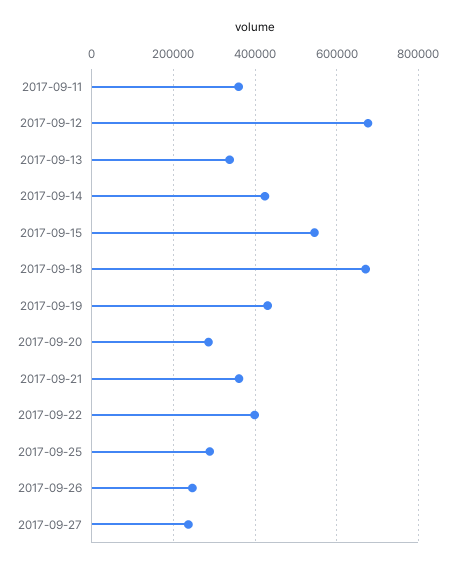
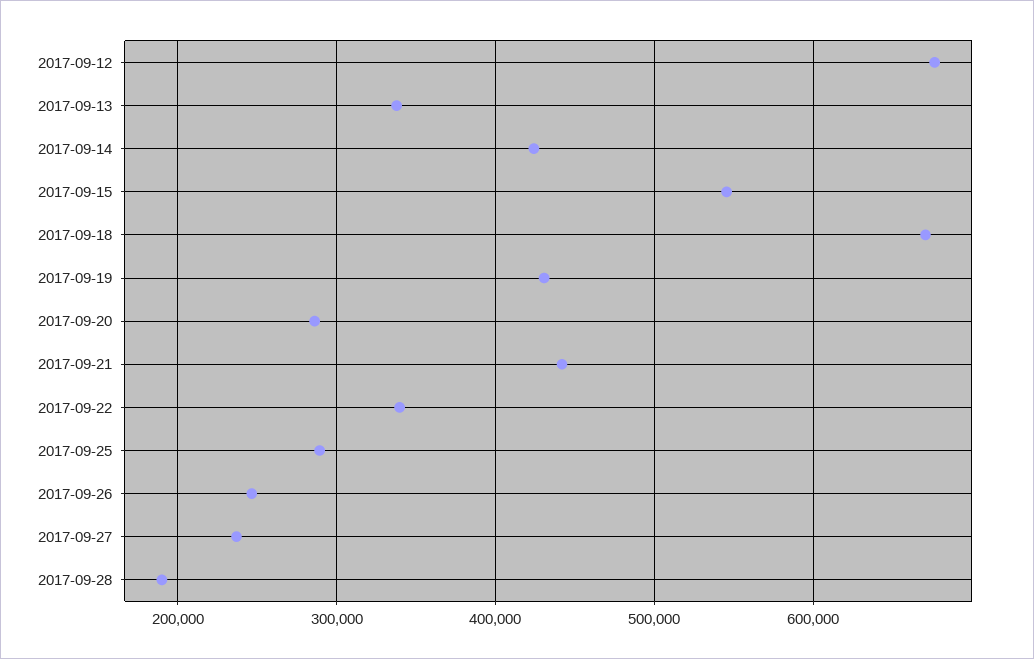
2017-09-11: 360000 -> none
2017-09-21: 360000 -> 440000
2017-09-22: 400000 -> 340000
2017-09-28: none -> 190000

